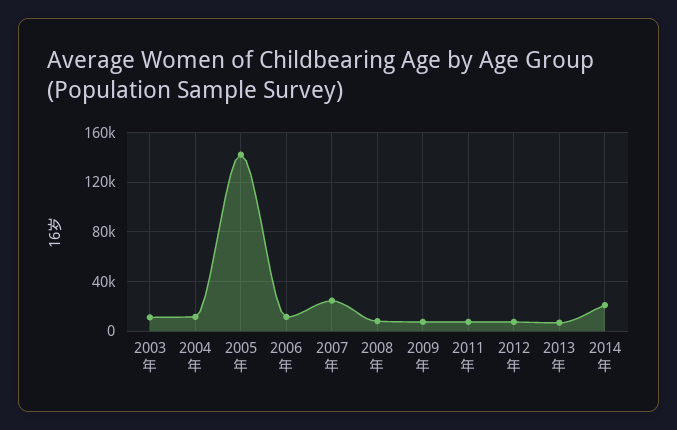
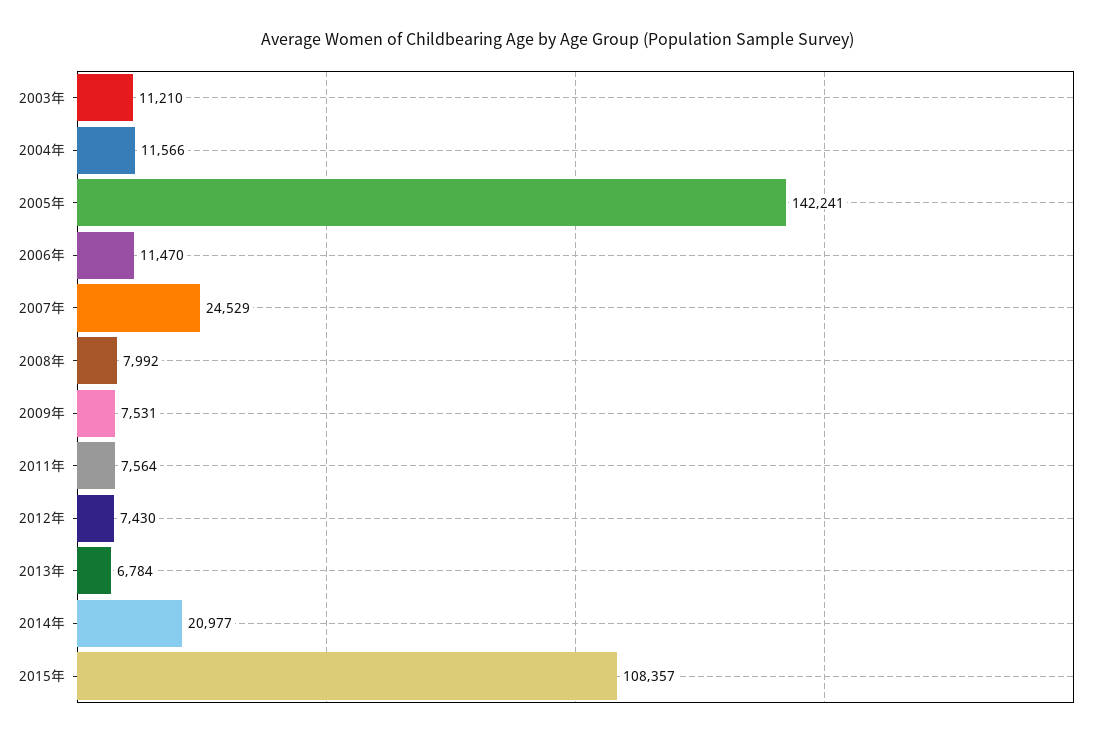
2015年: none -> 108357

